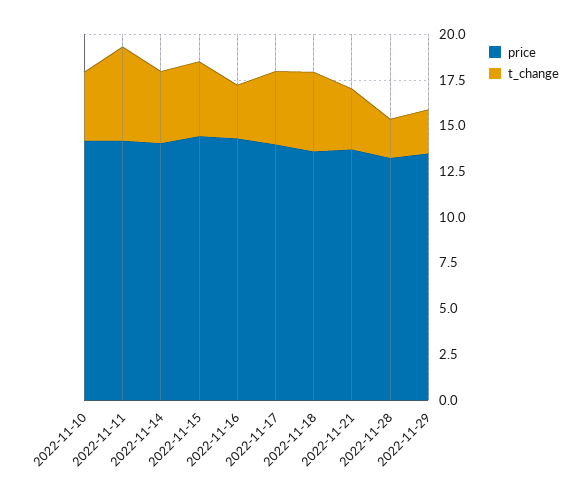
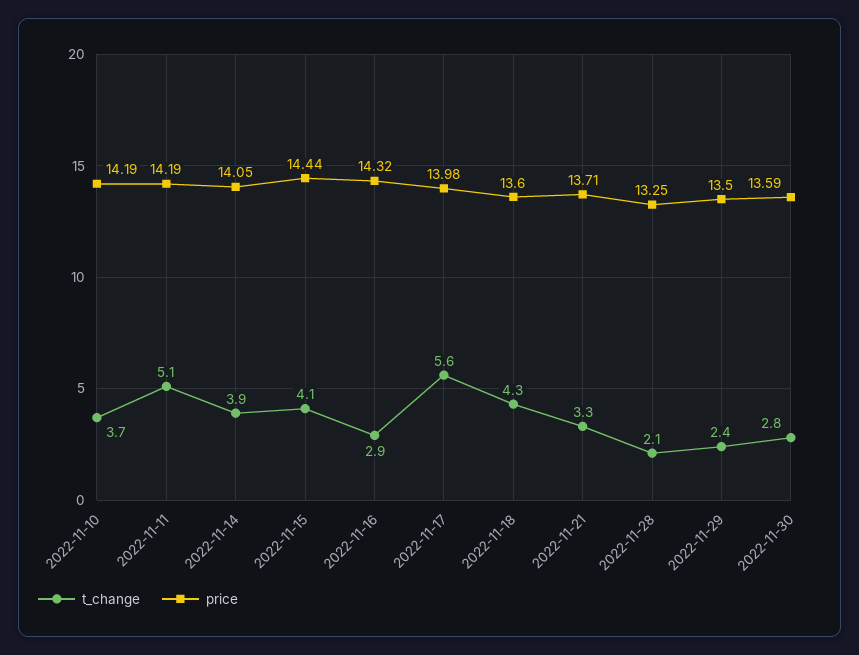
t_change, 2022-11-17: 4 -> 5.6
t_change, 2022-11-30: none -> 2.8
price, 2022-11-30: none -> 13.59

